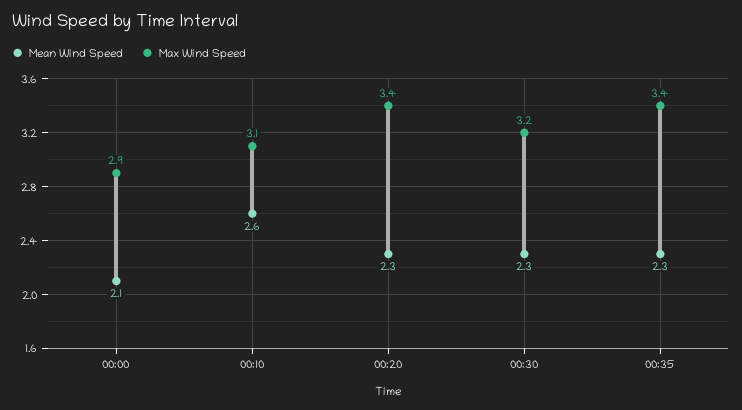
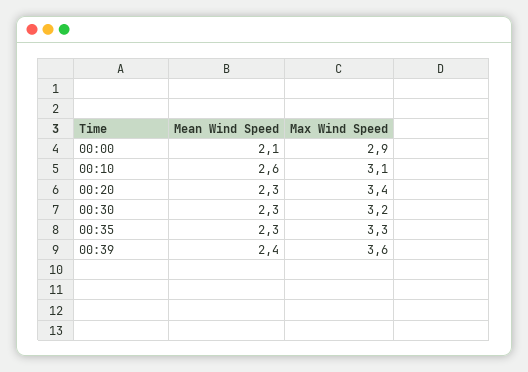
Max Wind Speed, 00:35: 3.4 -> 3.3
Mean Wind Speed, 00:39: none -> 2.4
Max Wind Speed, 00:39: none -> 3.6

